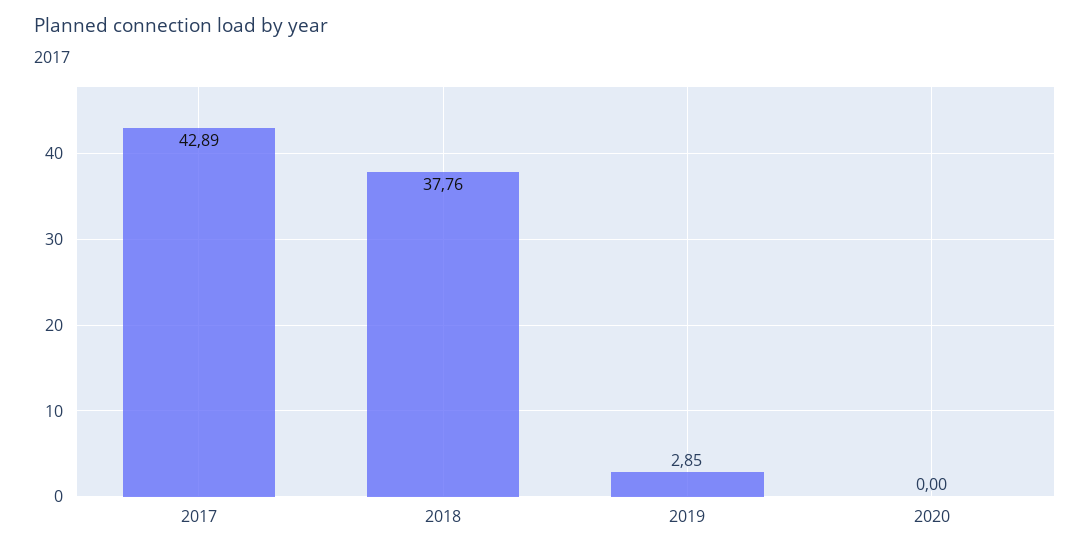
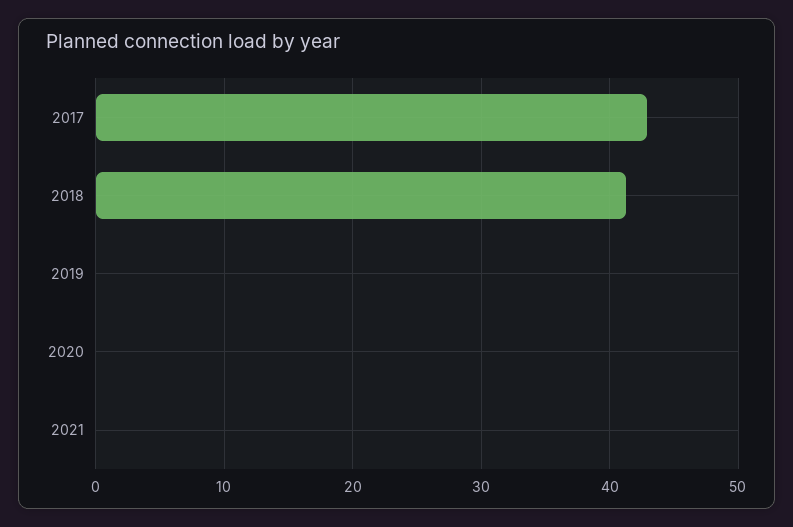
2018: 37.76 -> 41
2019: 2.85 -> 0
2021: none -> 0

